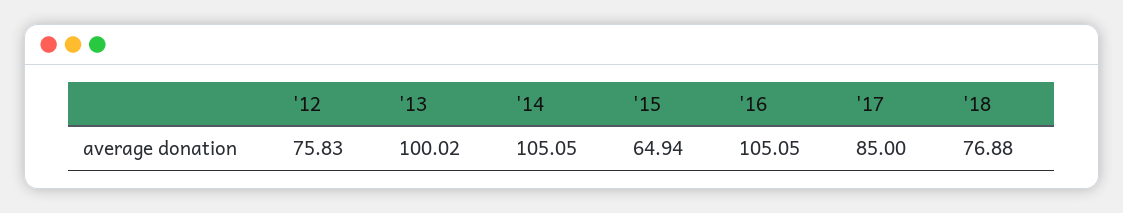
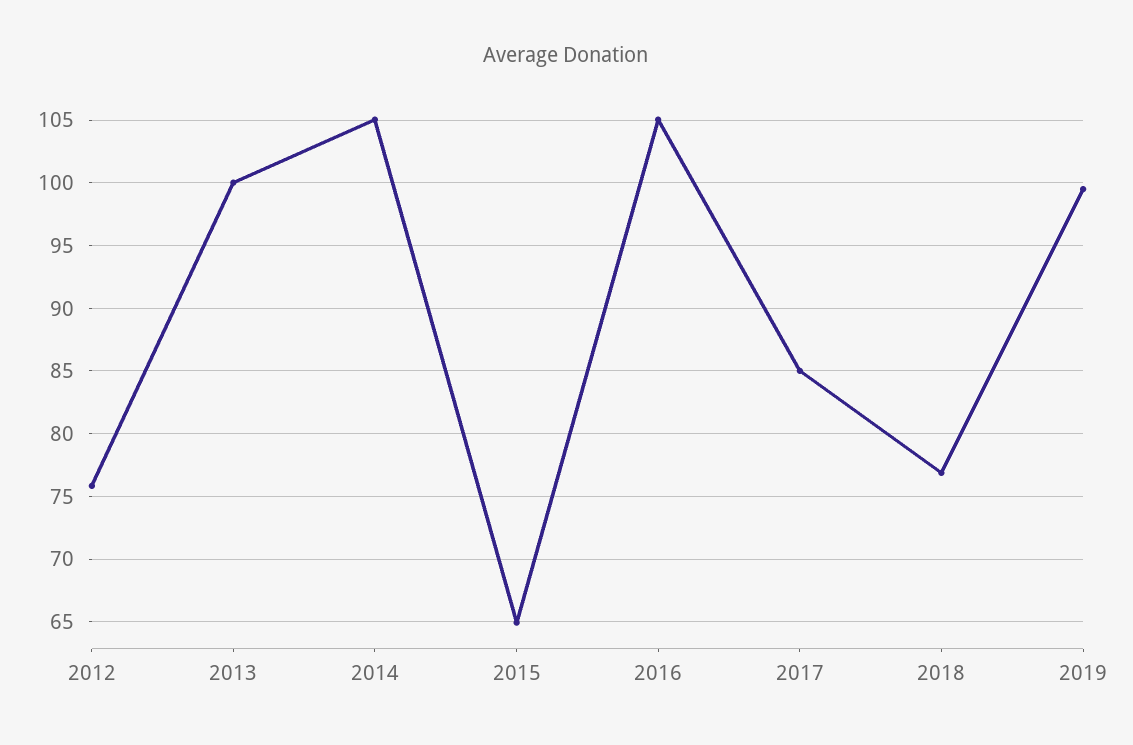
2019: none -> 99.5

